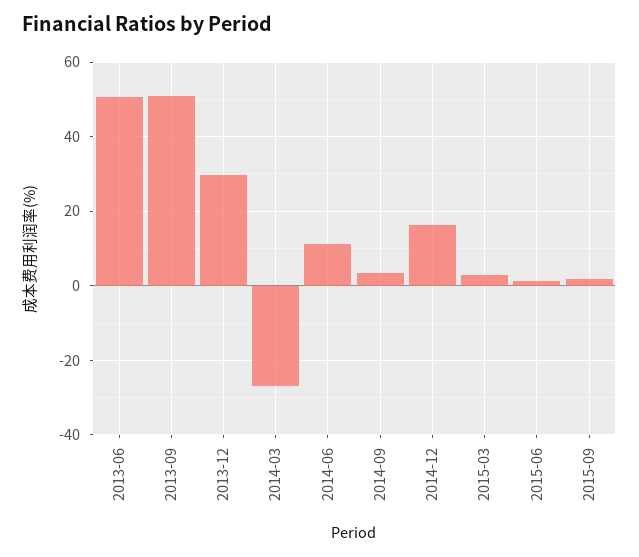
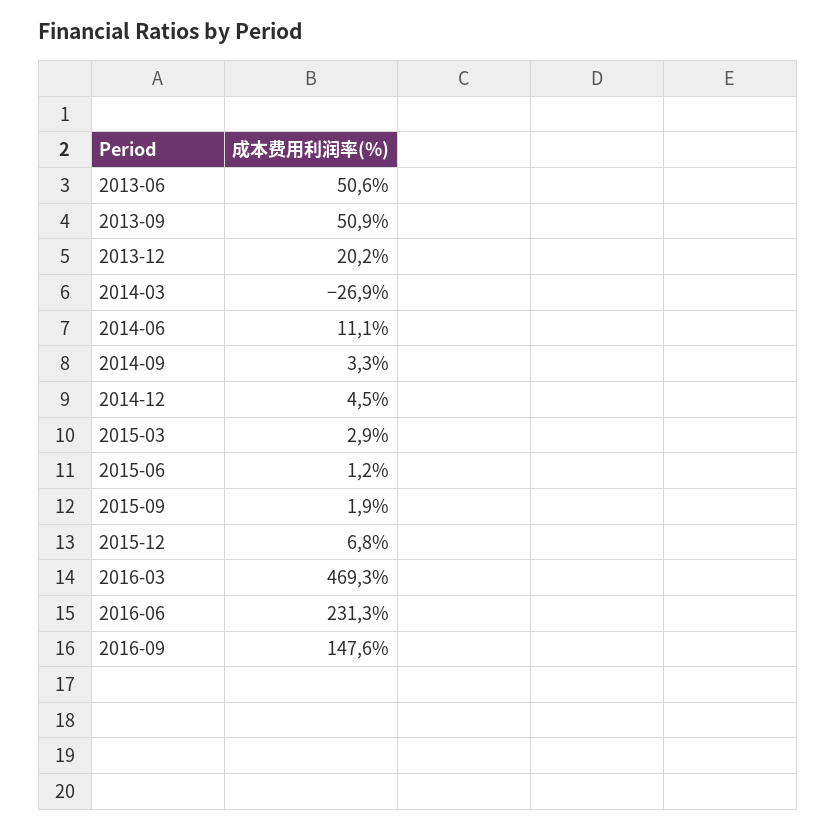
2013-12: 30 -> 20.2
2014-12: 16 -> 4.5
2015-12: none -> 6.8
2016-03: none -> 469.3
2016-06: none -> 231.3
2016-09: none -> 147.6

